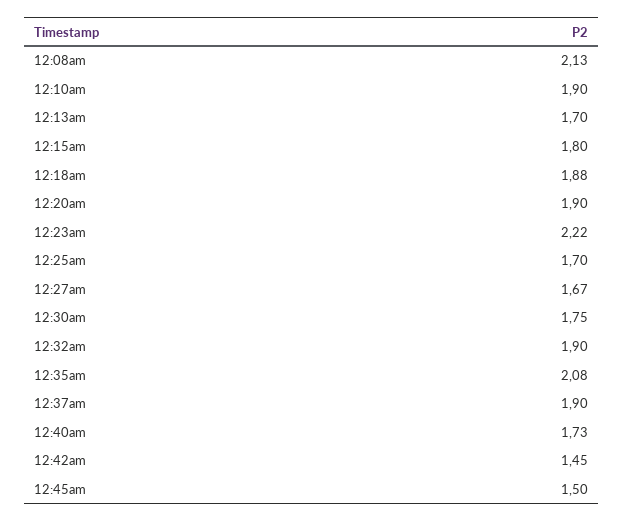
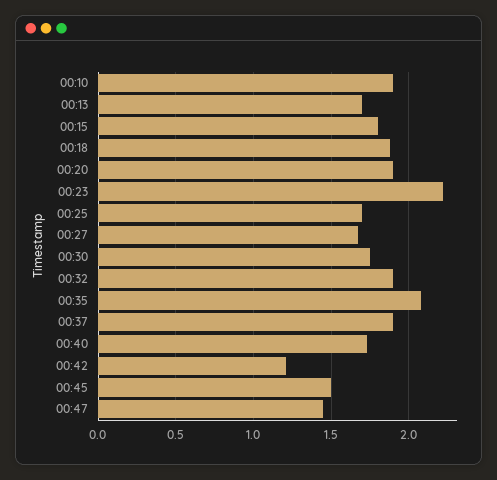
12:08am: 2.13 -> none
12:42am: 1.45 -> 1.2
00:47: none -> 1.45

